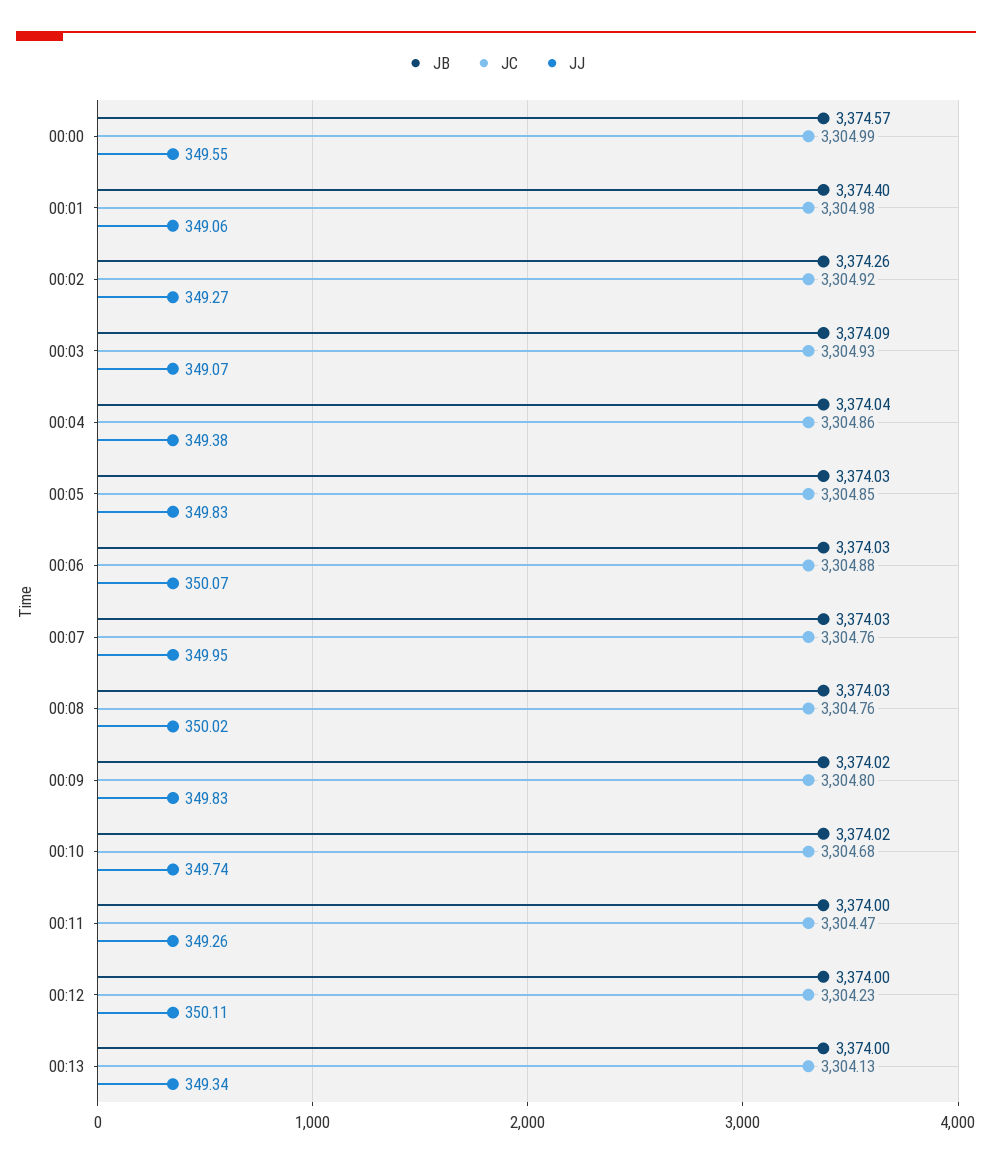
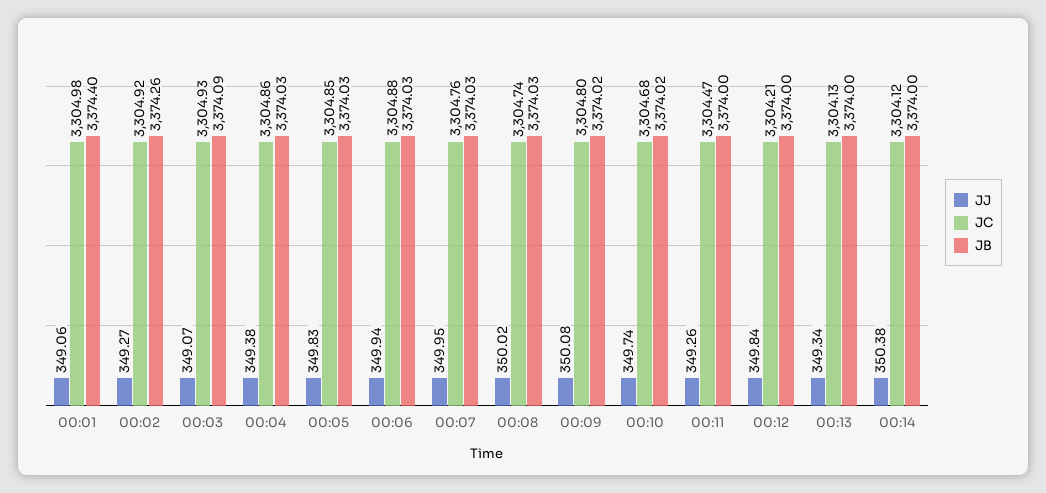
JB, 00:00: 3374.57 -> none
JC, 00:00: 3304.99 -> none
JJ, 00:00: 349.55 -> none
JB, 00:04: 3374.04 -> 3374.03
JJ, 00:06: 350.07 -> 349.94
JC, 00:08: 3304.76 -> 3304.74
JJ, 00:09: 349.83 -> 350.08
JC, 00:12: 3304.23 -> 3304.21
JJ, 00:12: 350.11 -> 349.84
JJ, 00:14: none -> 350.38
JC, 00:14: none -> 3304.12
JB, 00:14: none -> 3374

